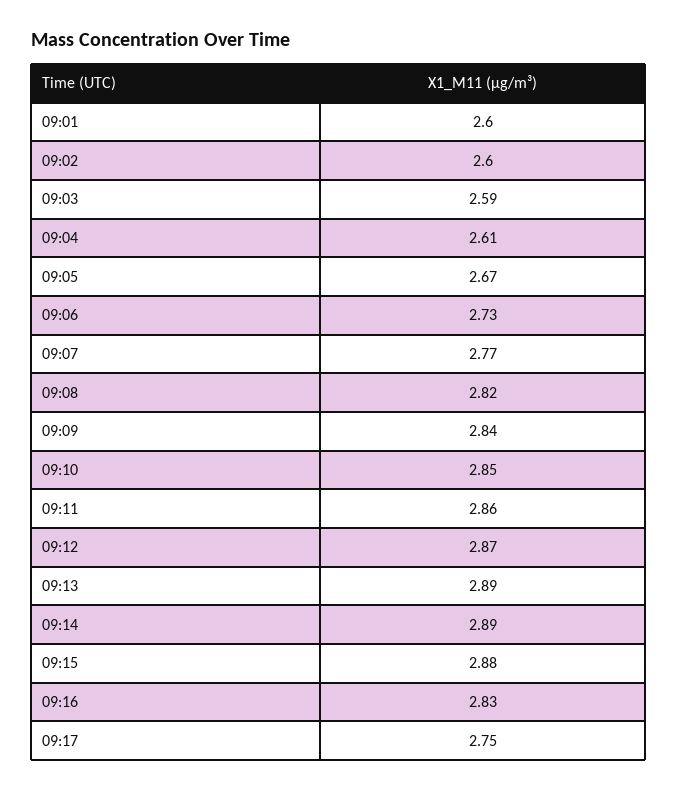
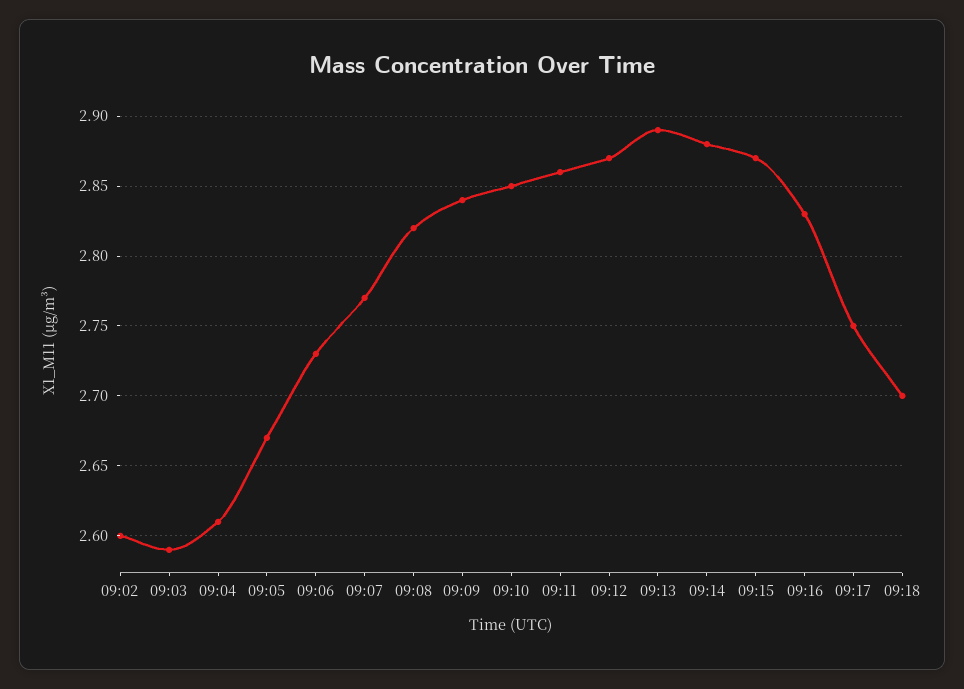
09:01: 2.6 -> none
09:14: 2.89 -> 2.88
09:15: 2.88 -> 2.87
09:18: none -> 2.7

